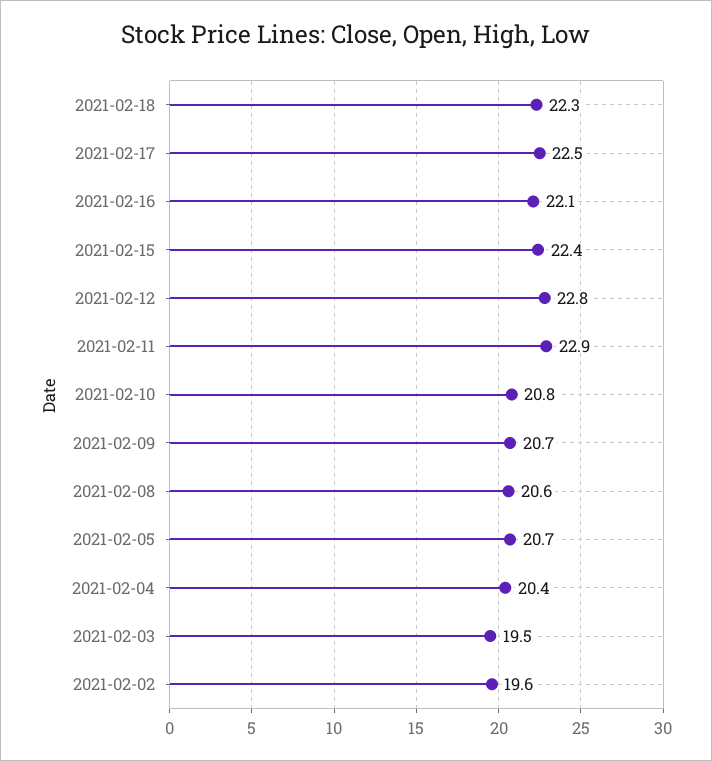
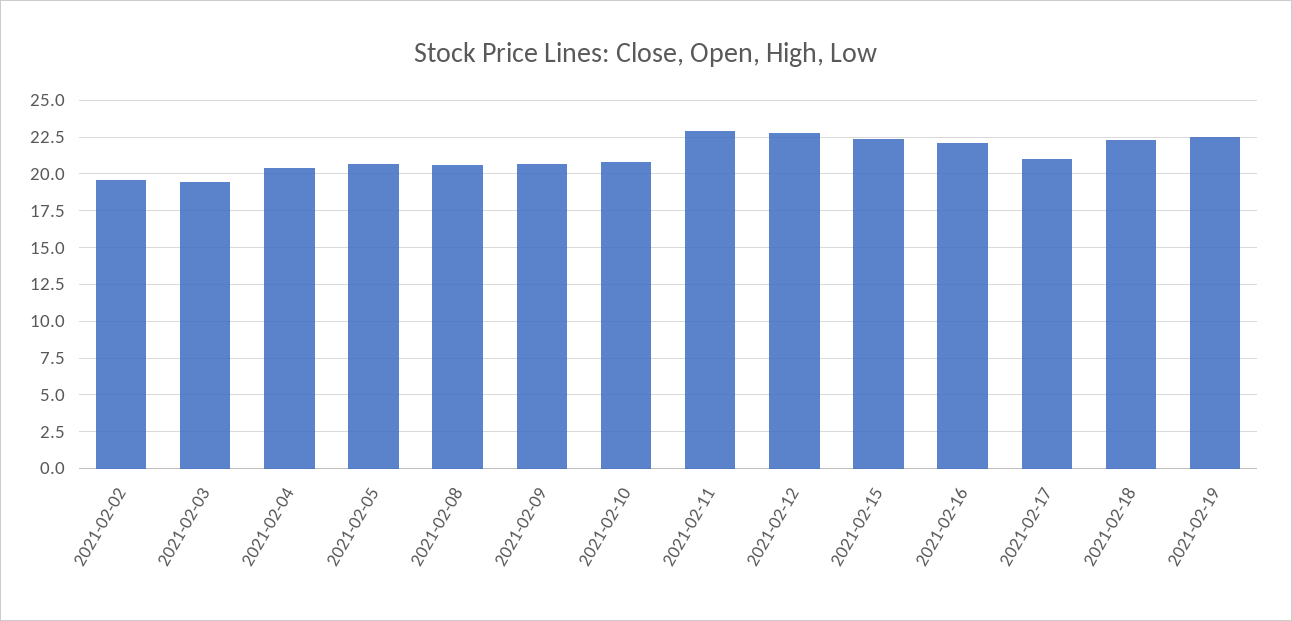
2021-02-17: 22.5 -> 21
2021-02-19: none -> 22.5

